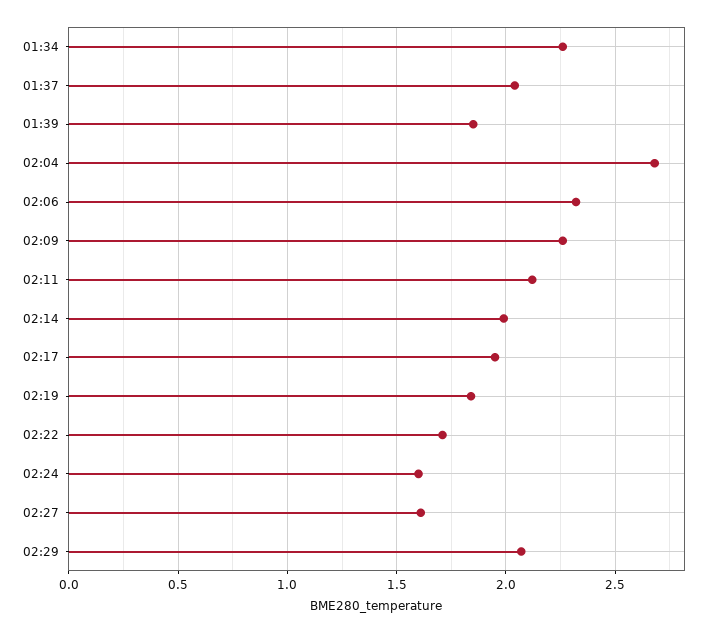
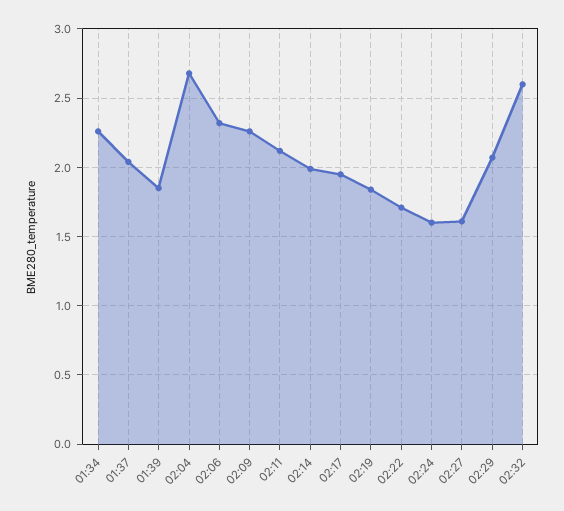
02:32: none -> 2.6

